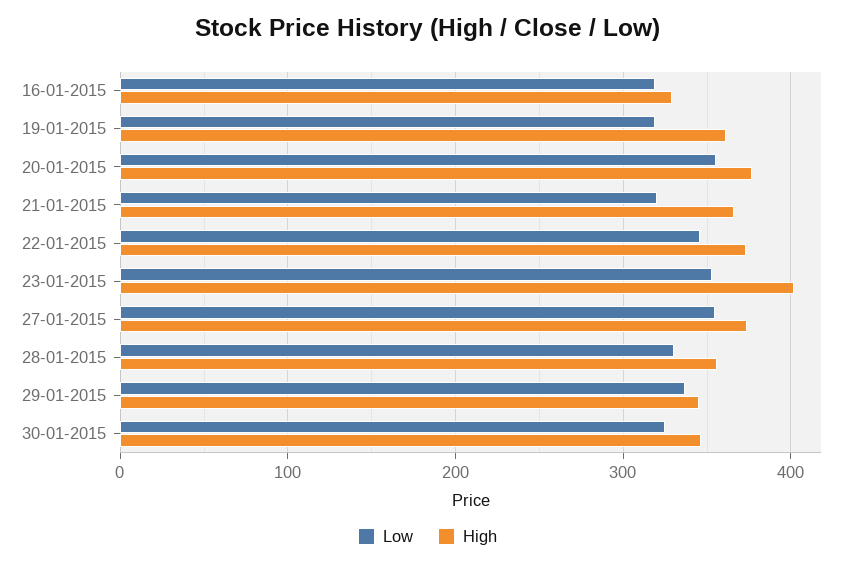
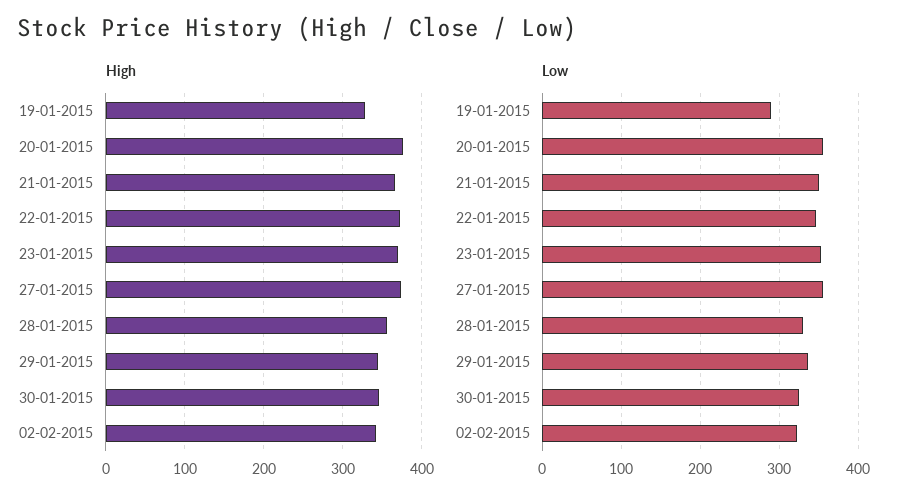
Low, 16-01-2015: 320 -> none
High, 16-01-2015: 330 -> none
Low, 19-01-2015: 320 -> 290
High, 19-01-2015: 360 -> 330
Low, 21-01-2015: 320 -> 350
High, 23-01-2015: 400 -> 370
High, 02-02-2015: none -> 340
Low, 02-02-2015: none -> 320

